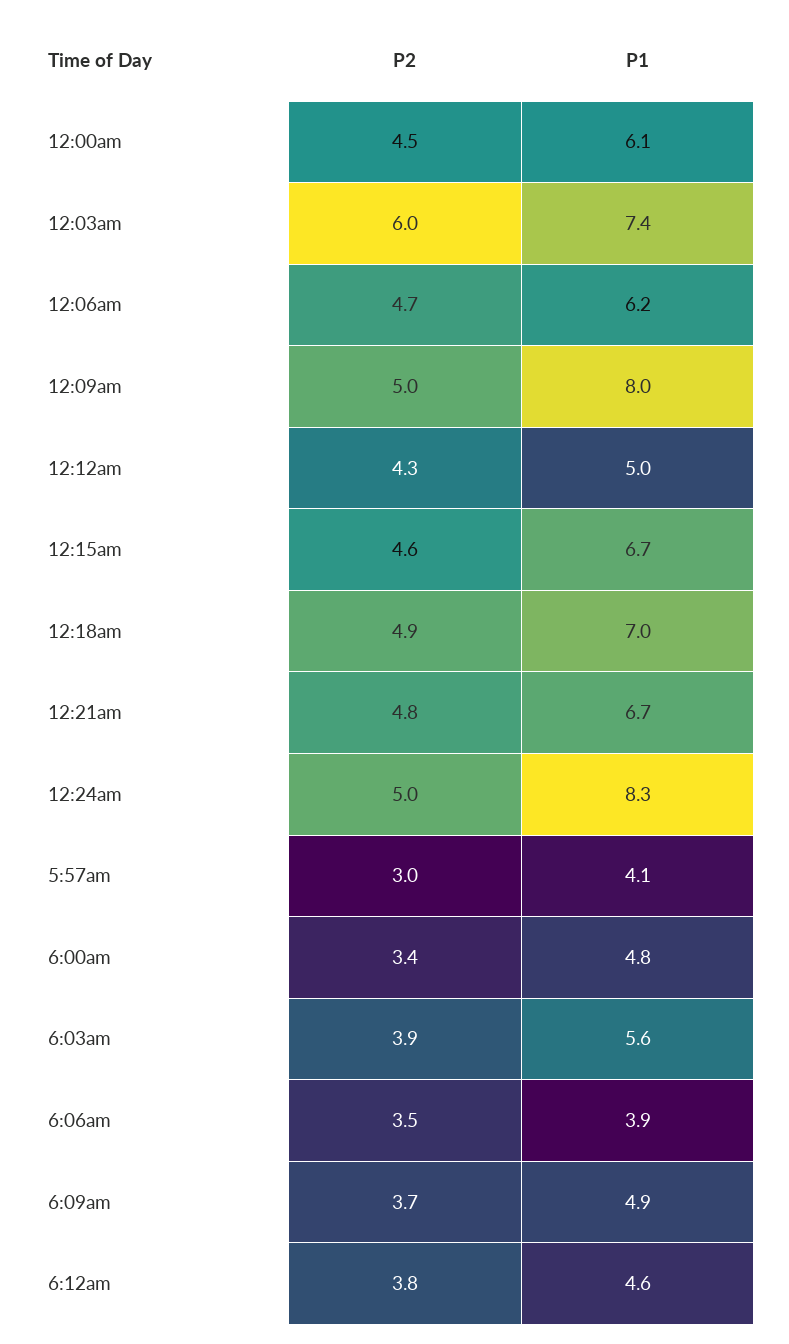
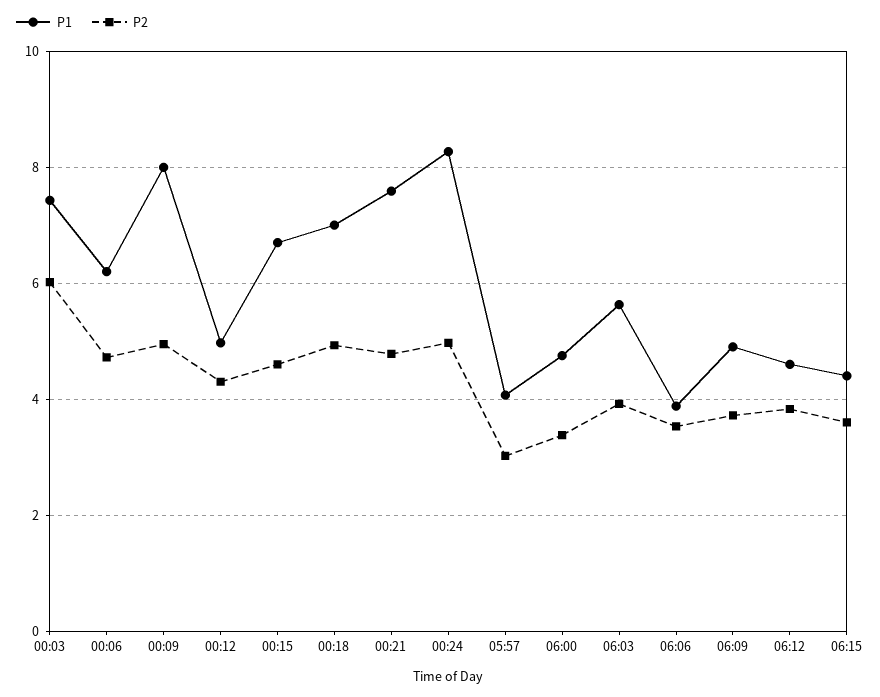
P2, 12:00am: 4.5 -> none
P1, 12:00am: 6.1 -> none
P1, 12:21am: 6.7 -> 7.6
P1, 06:15: none -> 4.4
P2, 06:15: none -> 3.6

